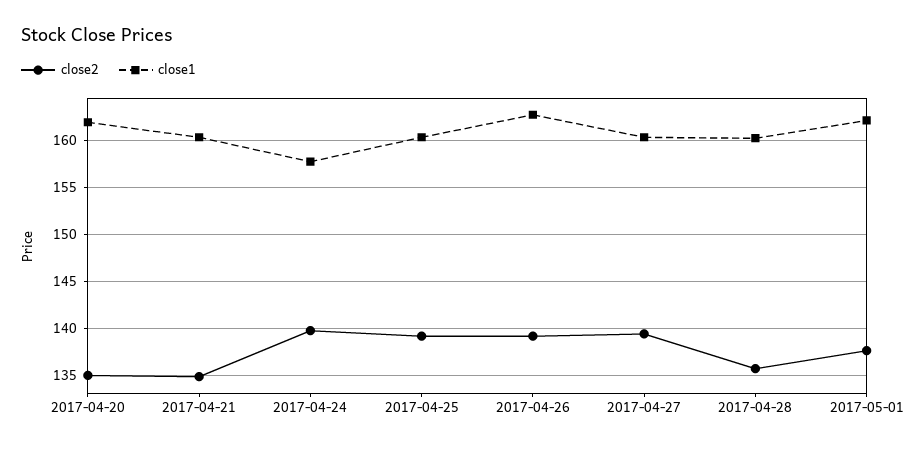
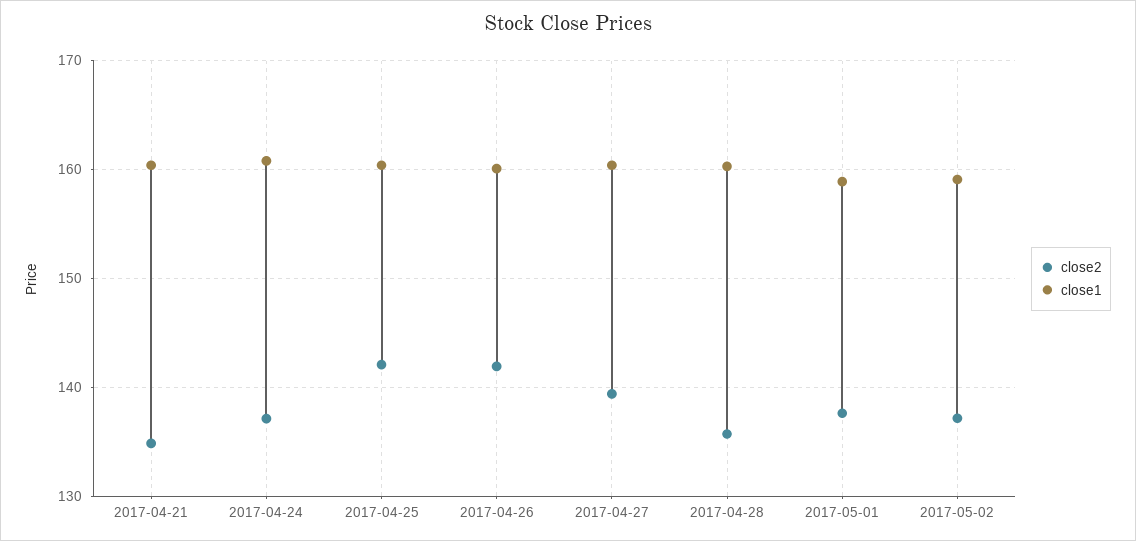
close2, 2017-04-20: 135 -> none
close1, 2017-04-20: 162 -> none
close2, 2017-04-24: 140 -> 137
close1, 2017-04-24: 158 -> 161
close2, 2017-04-25: 139 -> 142
close2, 2017-04-26: 139 -> 142
close1, 2017-04-26: 163 -> 160
close1, 2017-05-01: 162 -> 159
close2, 2017-05-02: none -> 137
close1, 2017-05-02: none -> 159

